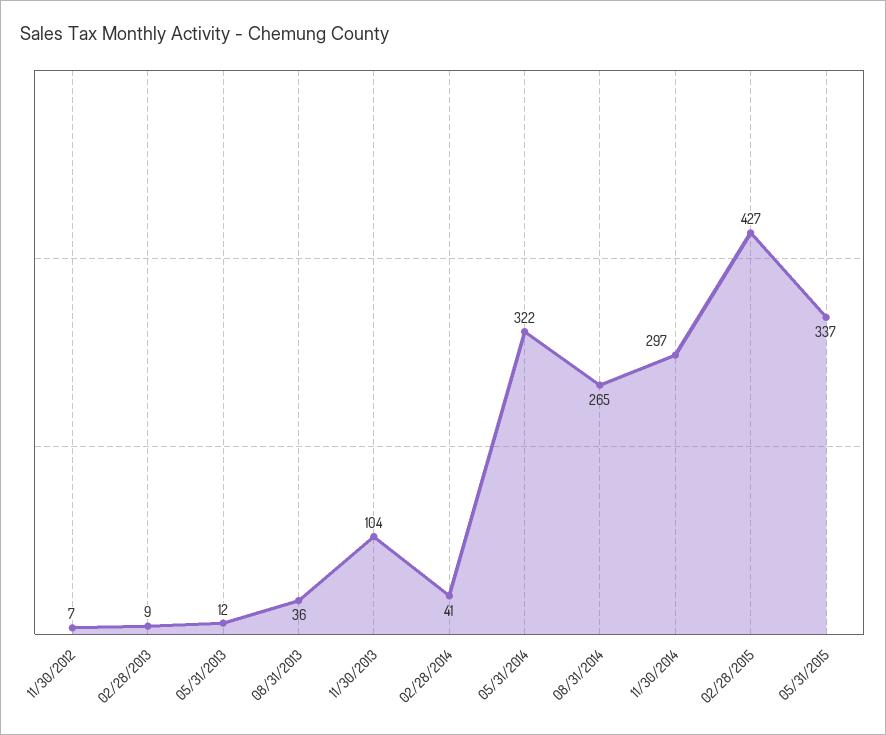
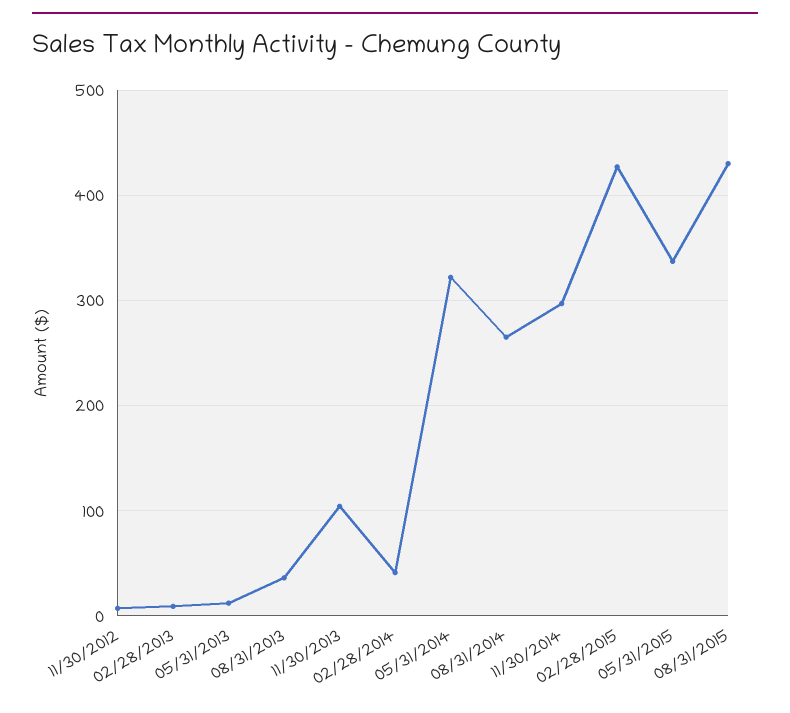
08/31/2015: none -> 430

